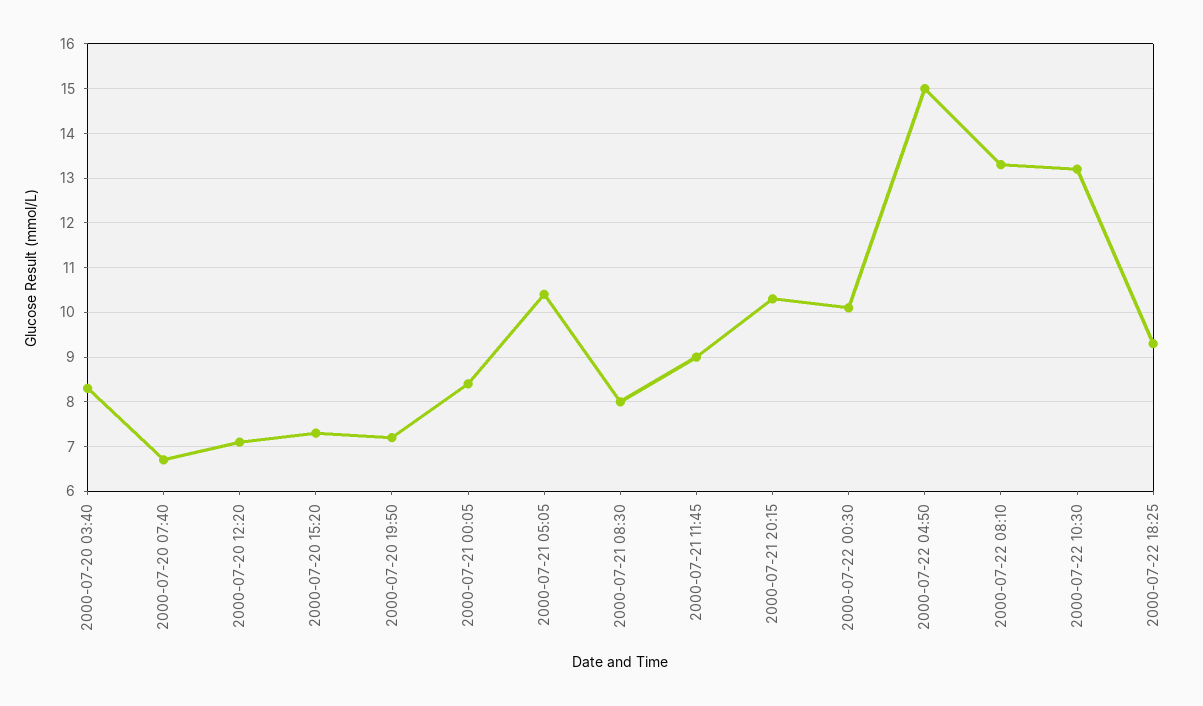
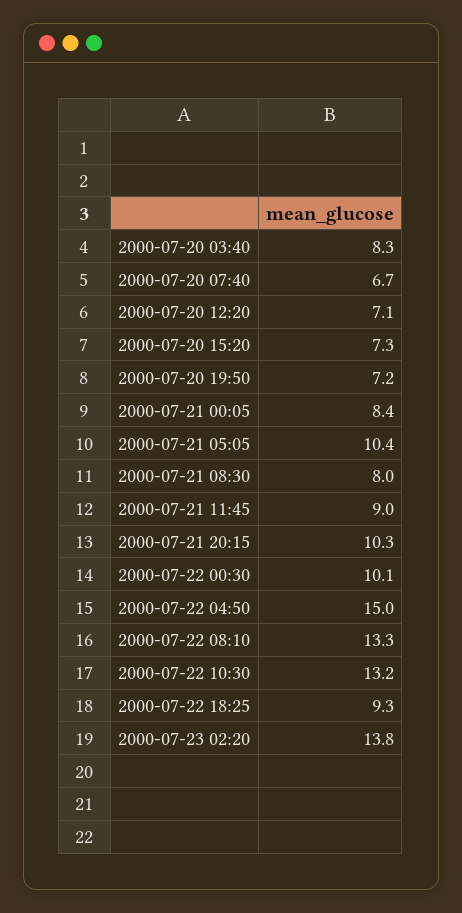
2000-07-23 02:20: none -> 13.8

